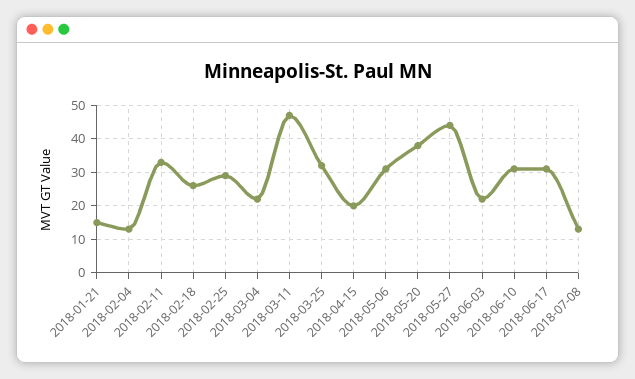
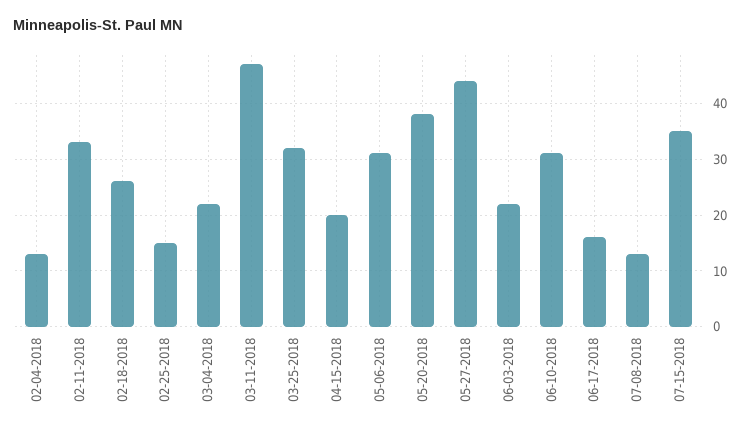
2018-01-21: 15 -> none
2018-02-25: 30 -> 15
2018-06-17: 30 -> 15
07-15-2018: none -> 35

